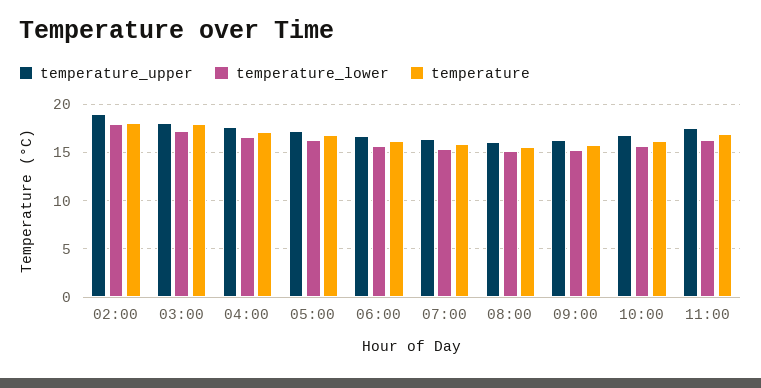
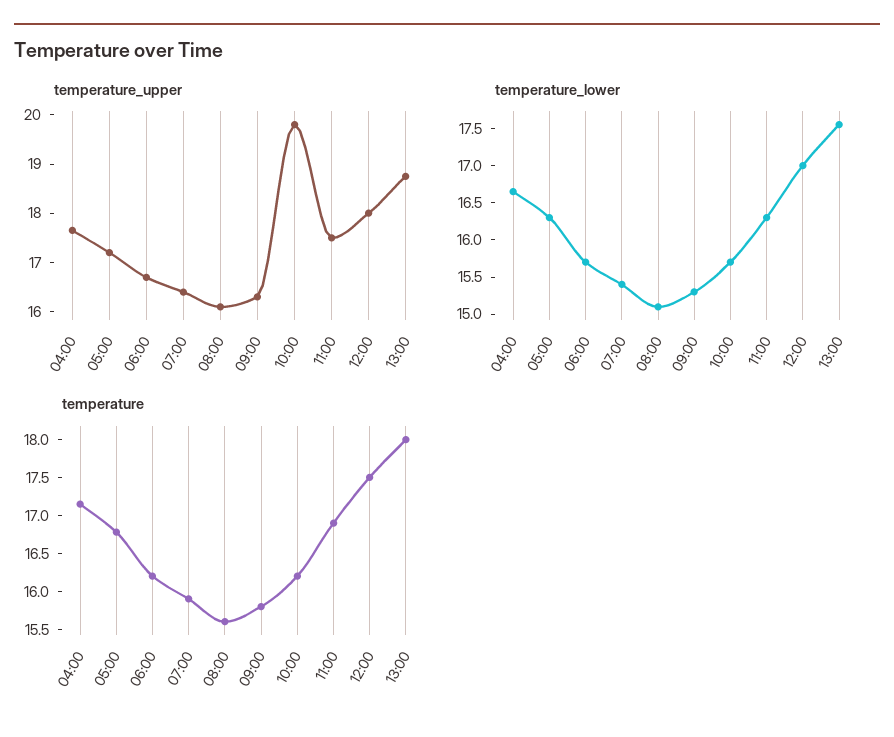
temperature_upper, 02:00: 19 -> none
temperature_lower, 02:00: 18 -> none
temperature, 02:00: 18 -> none
temperature_upper, 03:00: 18 -> none
temperature_lower, 03:00: 17 -> none
temperature, 03:00: 18 -> none
temperature_upper, 10:00: 17 -> 19.8
temperature_upper, 12:00: none -> 18
temperature_upper, 13:00: none -> 18.8
temperature_lower, 12:00: none -> 17
temperature_lower, 13:00: none -> 17.5
temperature, 12:00: none -> 17.5
temperature, 13:00: none -> 18

